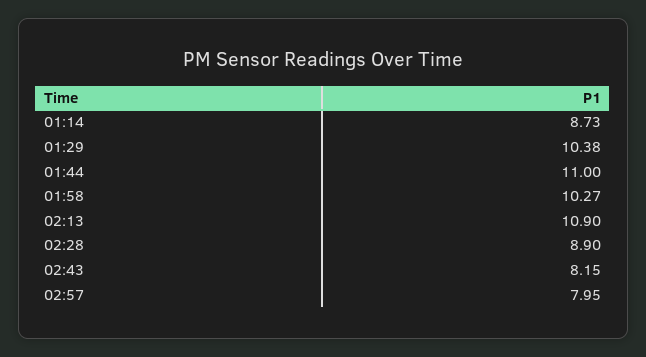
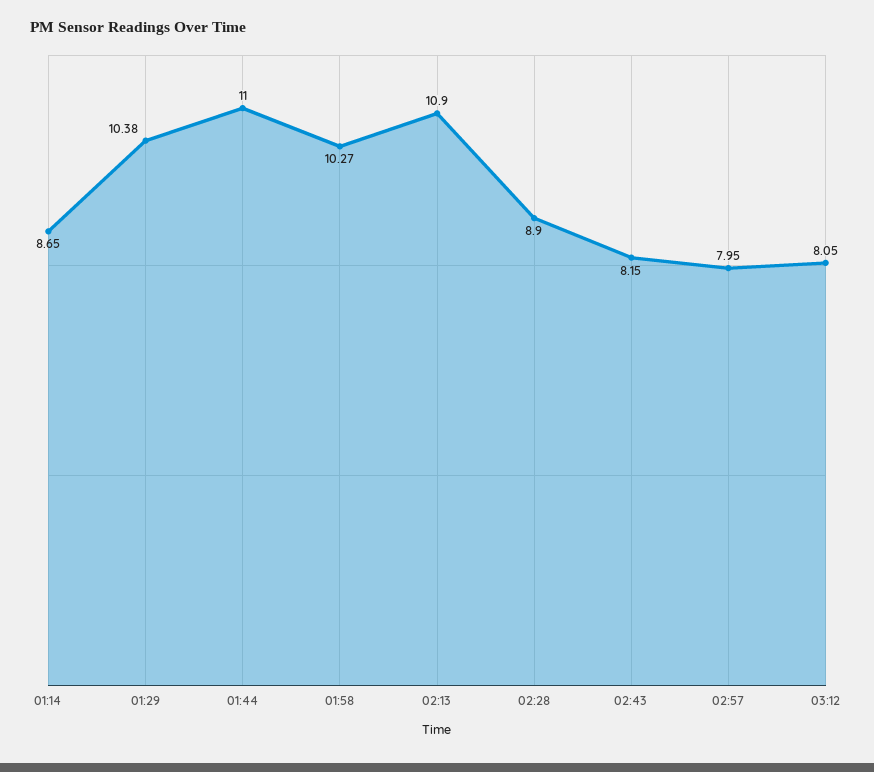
01:14: 8.73 -> 8.65
03:12: none -> 8.05

